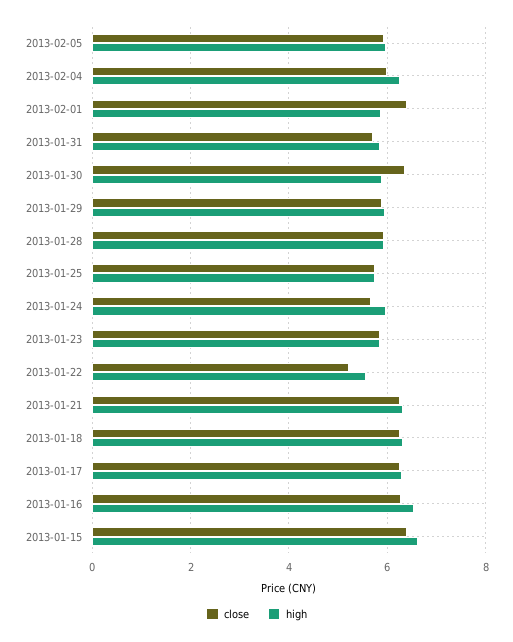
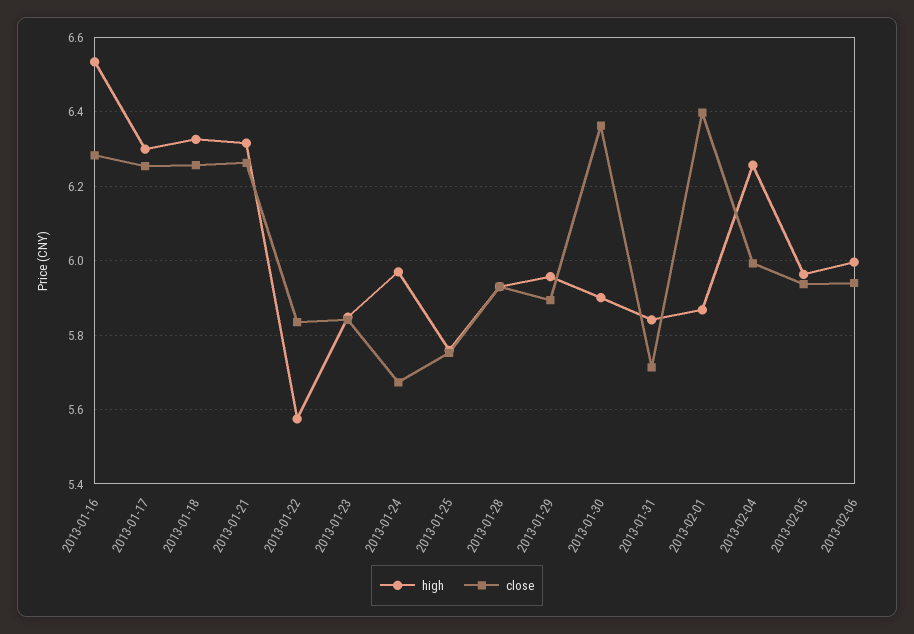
close, 2013-01-22: 5.2 -> 5.84
close, 2013-01-15: 6.4 -> none
high, 2013-01-15: 6.6 -> none
high, 2013-02-06: none -> 6
close, 2013-02-06: none -> 5.94

